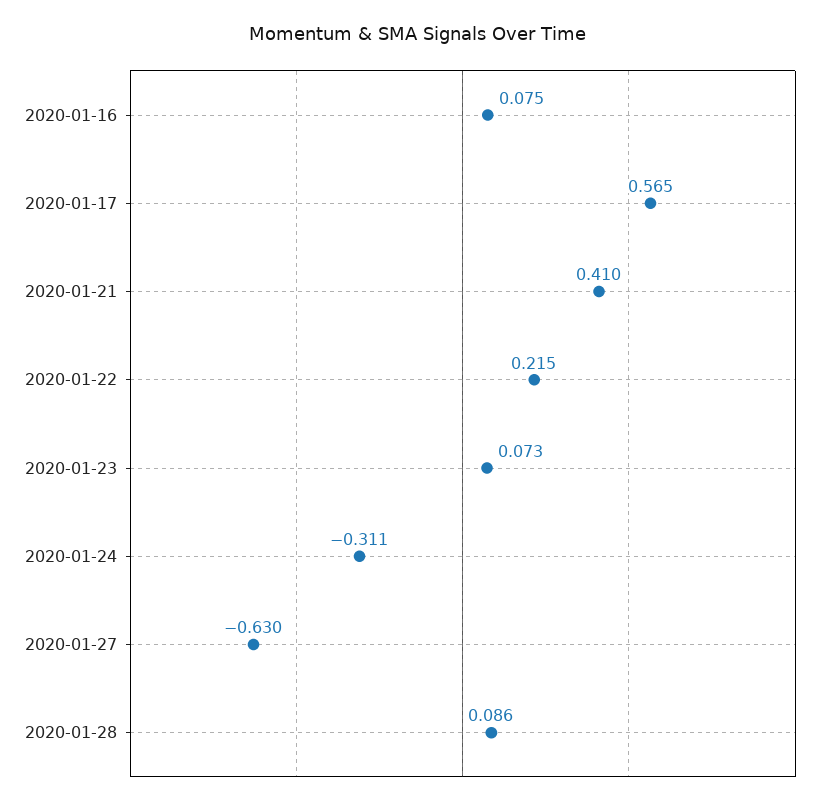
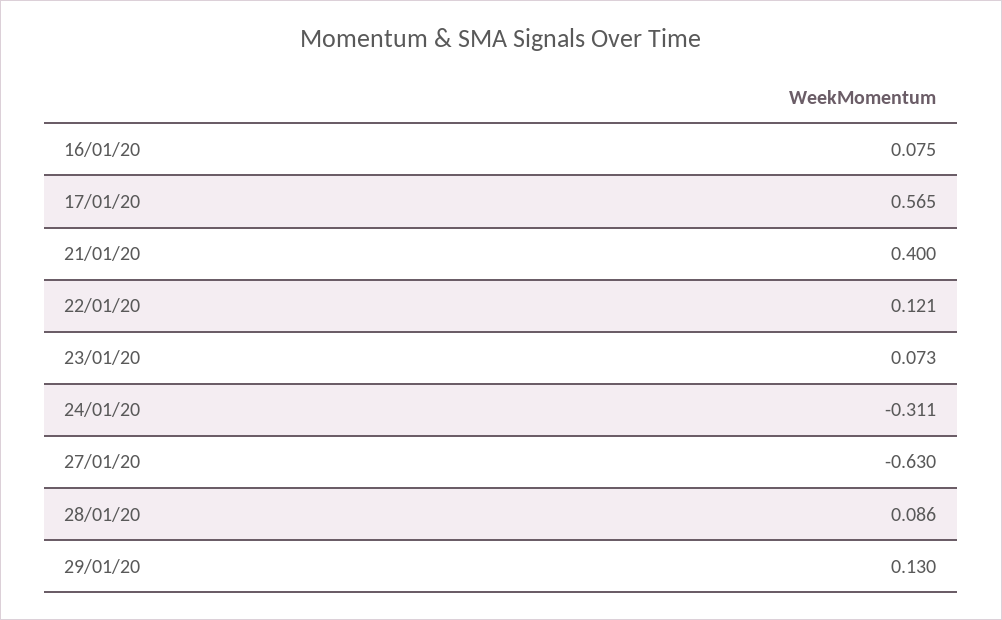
2020-01-21: 0.41 -> 0.4
2020-01-22: 0.215 -> 0.121
29/01/20: none -> 0.13

